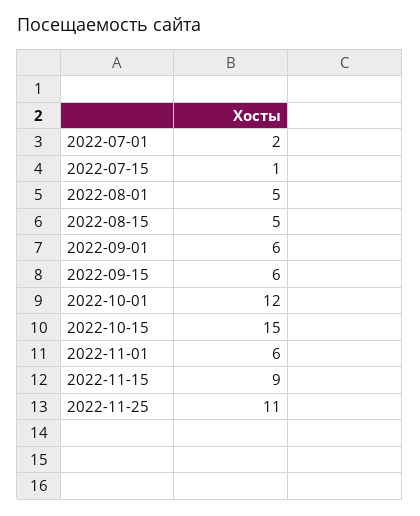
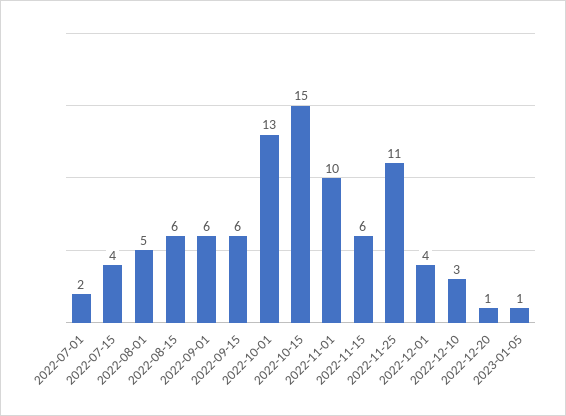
2022-07-15: 1 -> 4
2022-08-15: 5 -> 6
2022-10-01: 12 -> 13
2022-11-01: 6 -> 10
2022-11-15: 9 -> 6
2022-12-01: none -> 4
2022-12-10: none -> 3
2022-12-20: none -> 1
2023-01-05: none -> 1

